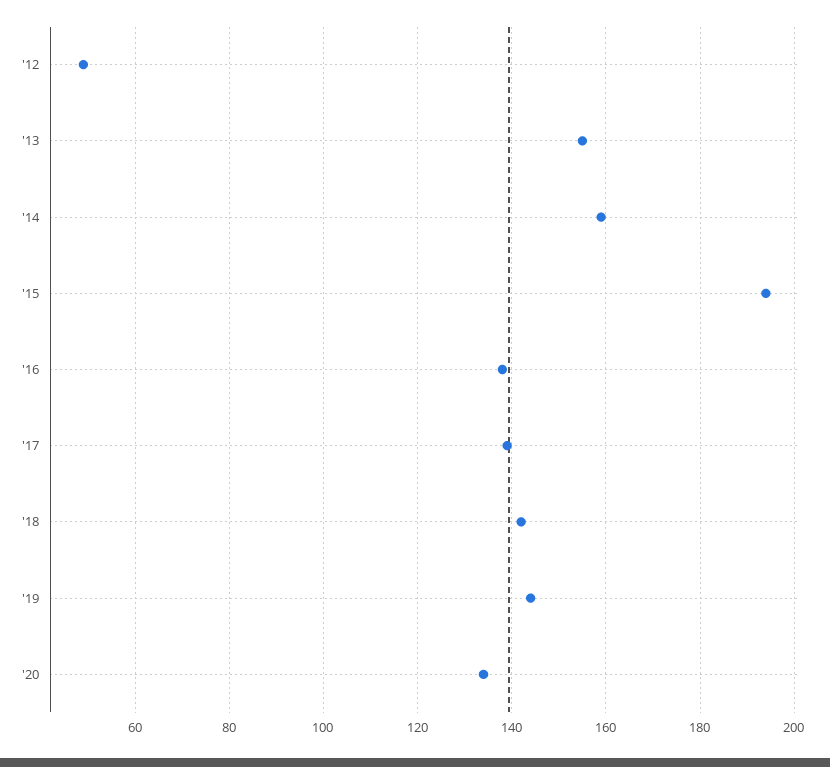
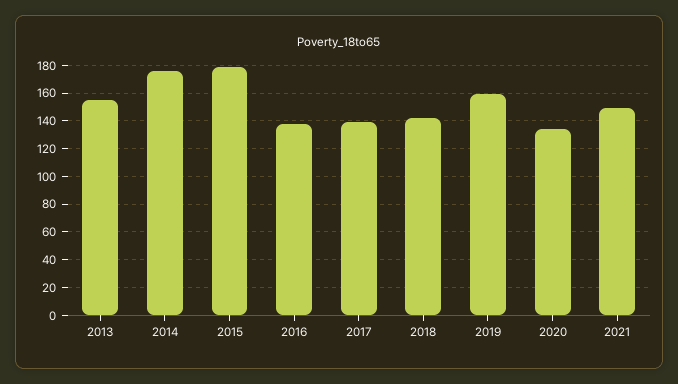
'12: 50 -> none
'14: 160 -> 175
'15: 195 -> 180
'19: 145 -> 160
2021: none -> 150

